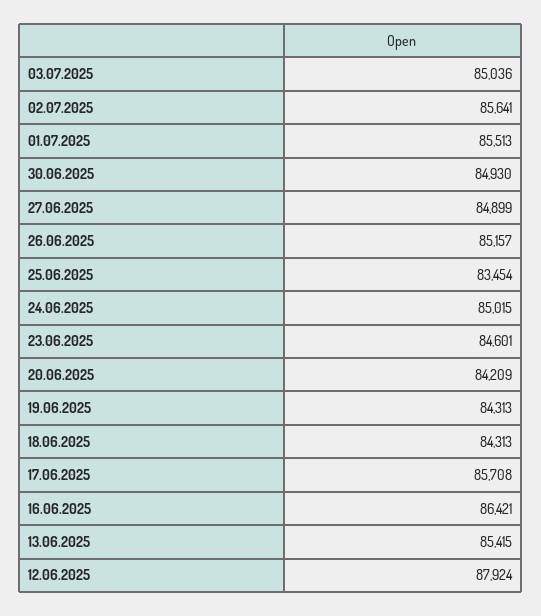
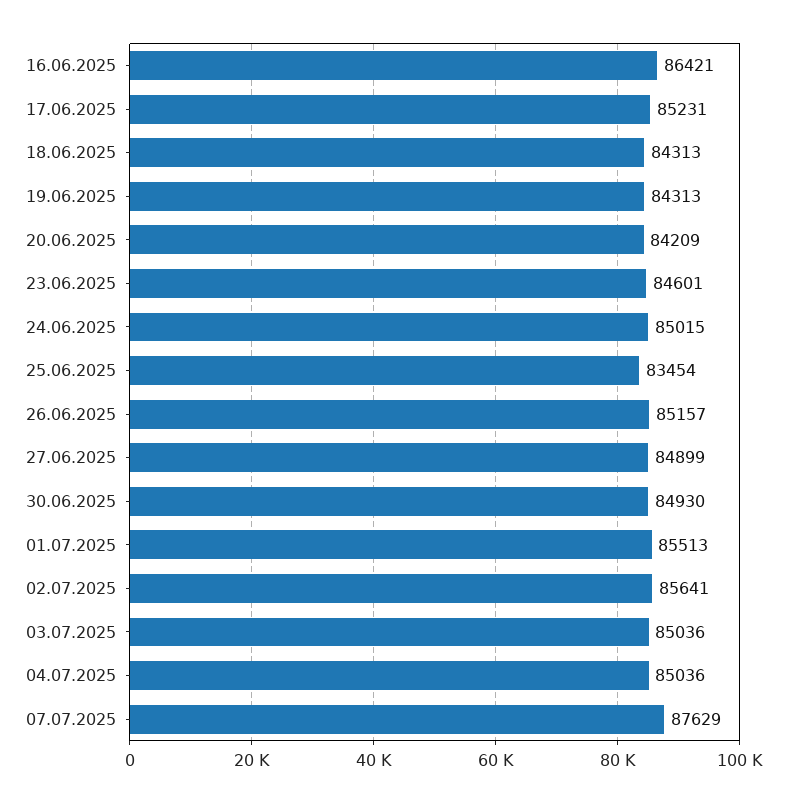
17.06.2025: 85708 -> 85231
13.06.2025: 85415 -> none
12.06.2025: 87924 -> none
04.07.2025: none -> 85036
07.07.2025: none -> 87629

